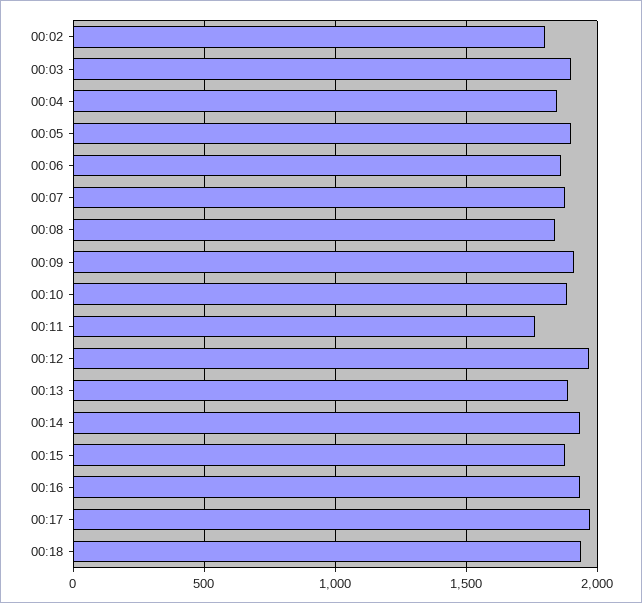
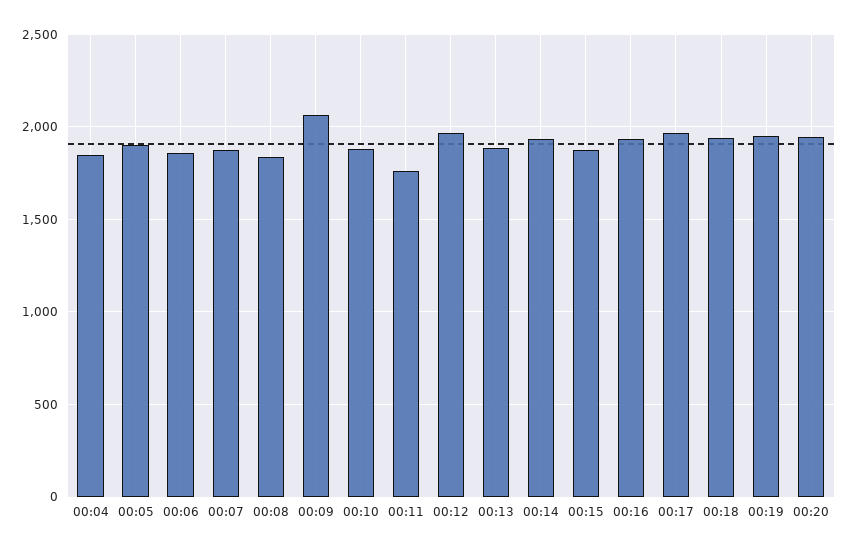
00:02: 1800 -> none
00:03: 1900 -> none
00:09: 1900 -> 2050
00:19: none -> 1950
00:20: none -> 1950

